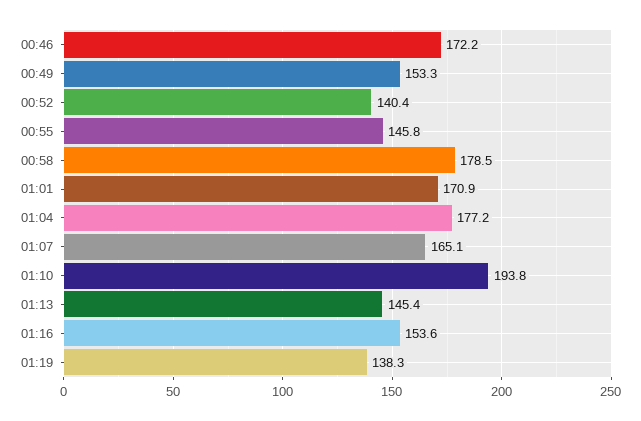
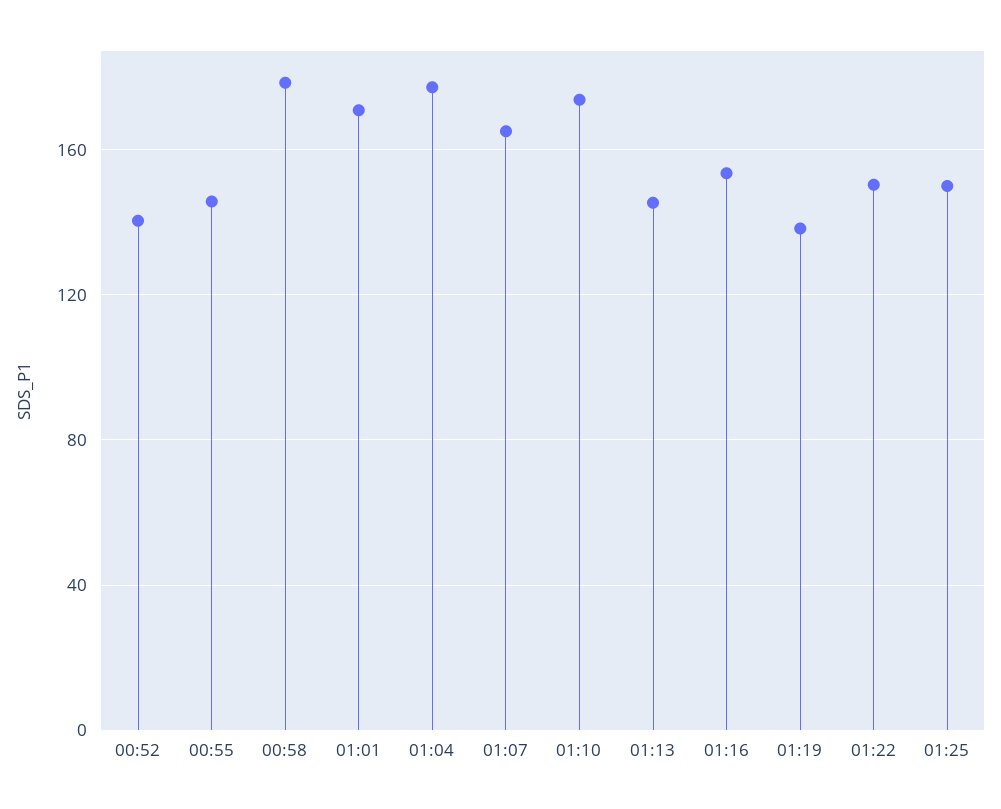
00:46: 172.2 -> none
00:49: 153.3 -> none
01:10: 193.8 -> 175
01:22: none -> 150
01:25: none -> 150

